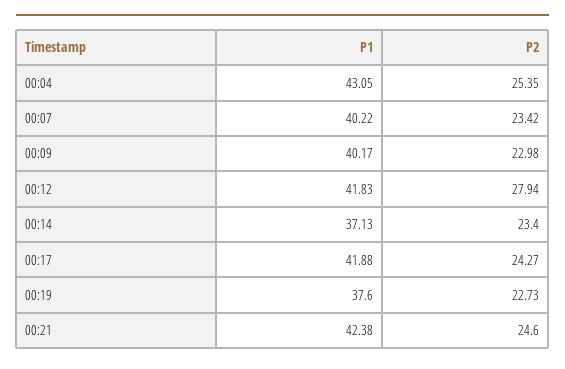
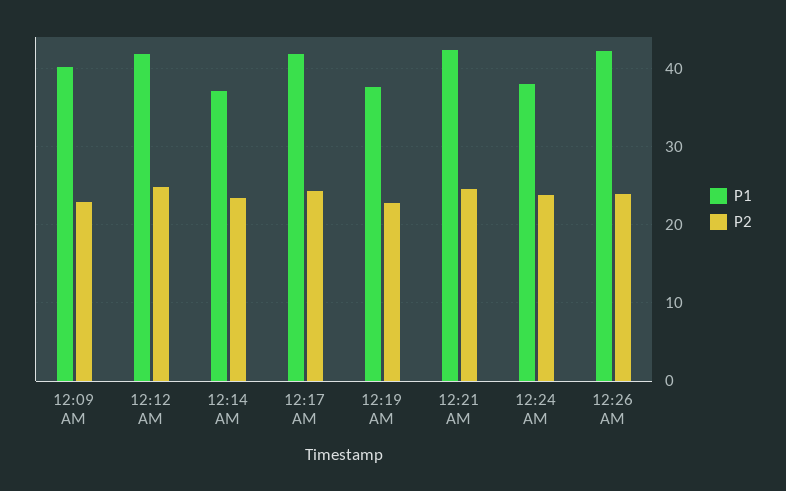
P1, 00:04: 43.05 -> none
P2, 00:04: 25.35 -> none
P1, 00:07: 40.22 -> none
P2, 00:07: 23.42 -> none
P2, 00:12: 27.94 -> 25
P1, 12:24 AM: none -> 38
P2, 12:24 AM: none -> 24
P1, 12:26 AM: none -> 42
P2, 12:26 AM: none -> 24

